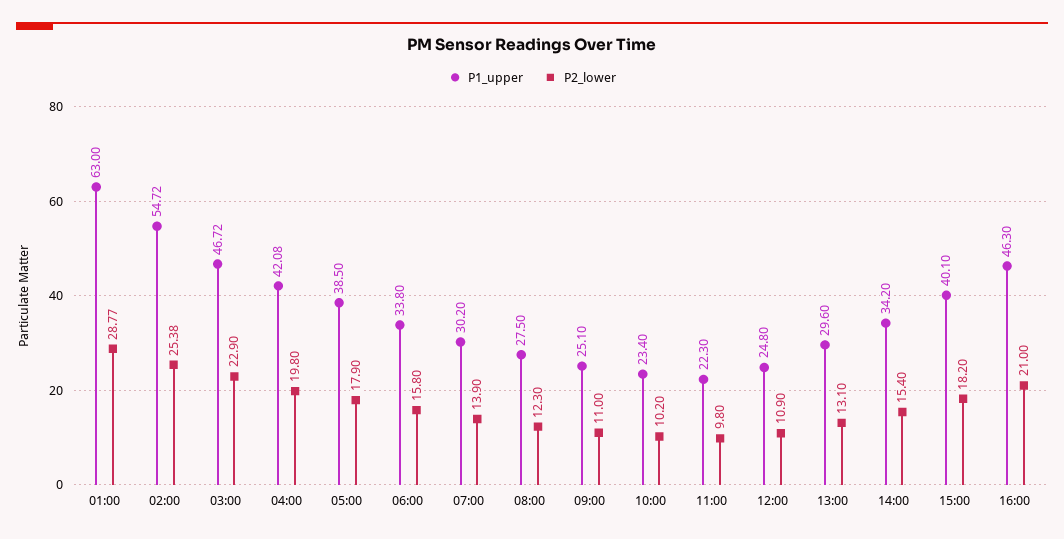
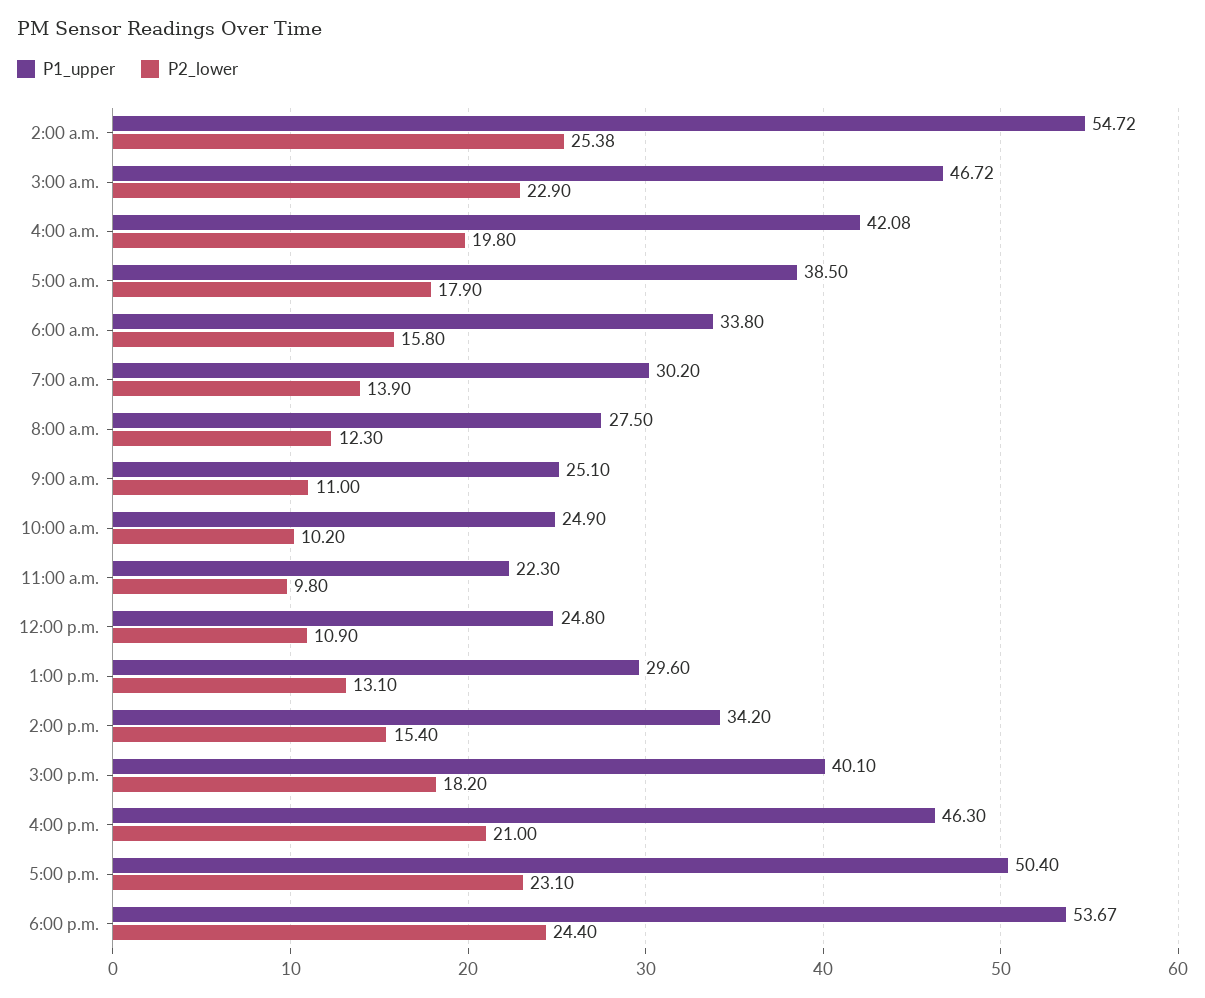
P1_upper, 01:00: 63 -> none
P2_lower, 01:00: 28.77 -> none
P1_upper, 10:00: 23.4 -> 24.9
P1_upper, 5:00 p.m.: none -> 50.4
P2_lower, 5:00 p.m.: none -> 23.1
P1_upper, 6:00 p.m.: none -> 53.67
P2_lower, 6:00 p.m.: none -> 24.4

